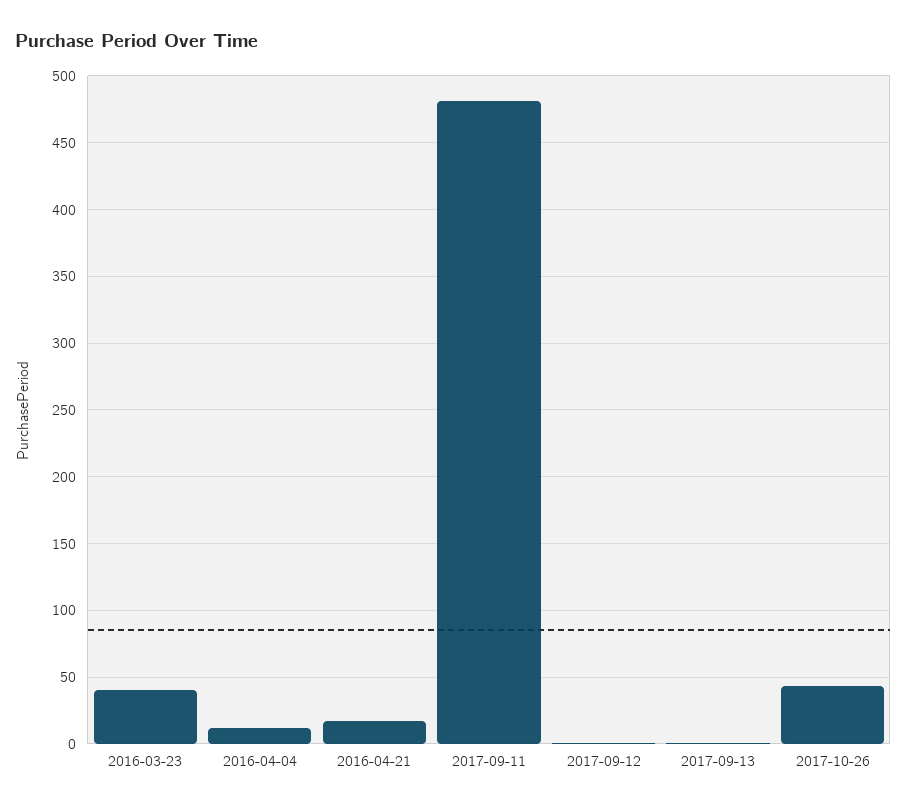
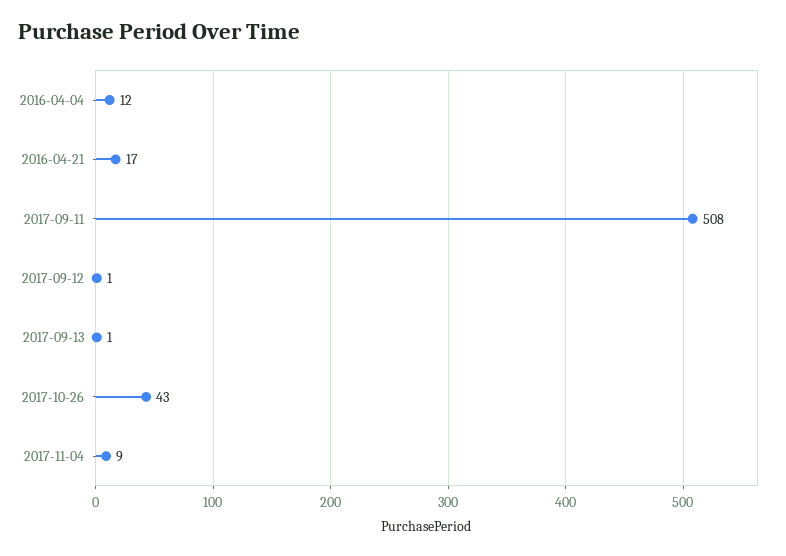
2016-03-23: 40 -> none
2017-09-11: 480 -> 508
2017-11-04: none -> 9

